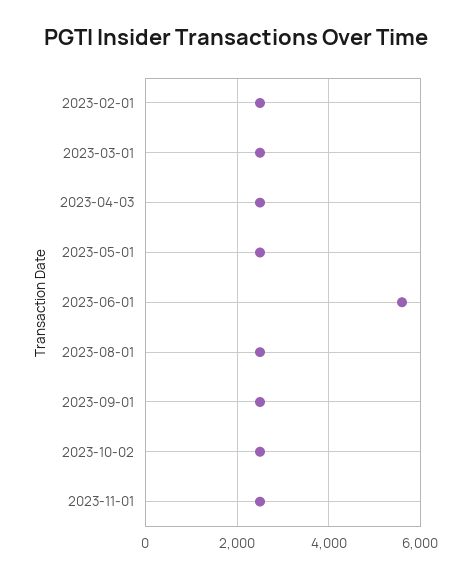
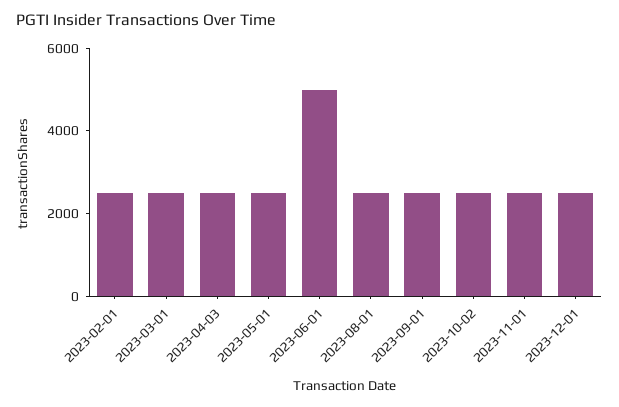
2023-06-01: 5600 -> 5000
2023-12-01: none -> 2500

